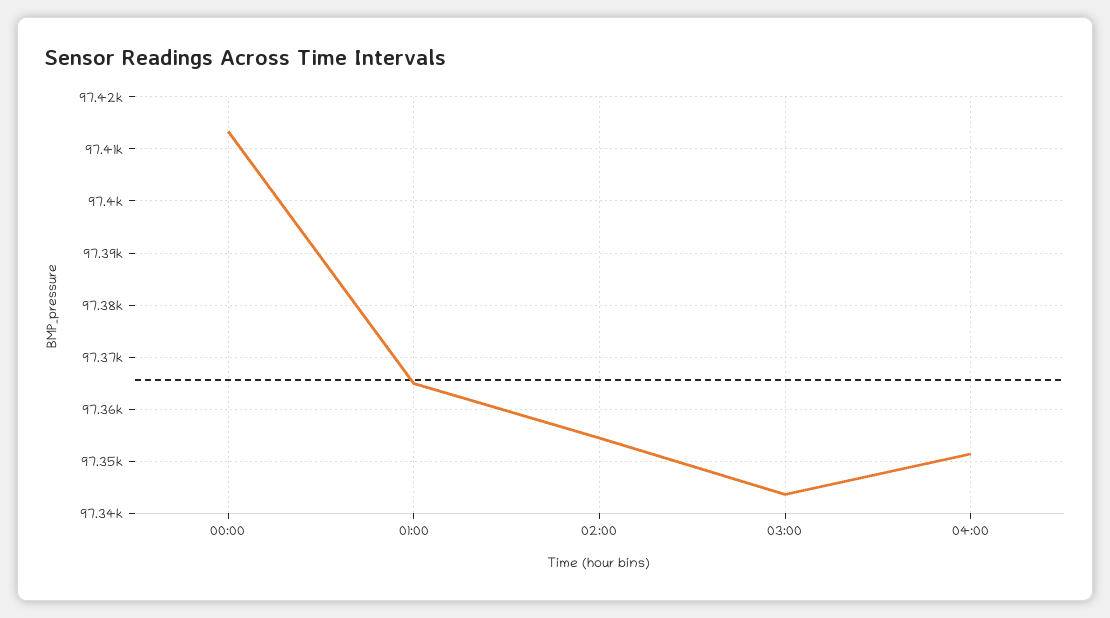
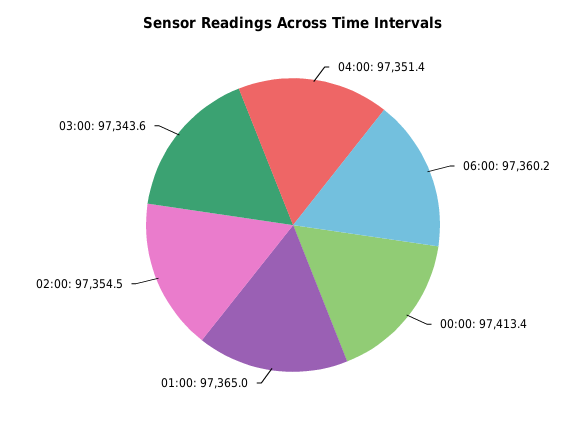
06:00: none -> 97360.2

